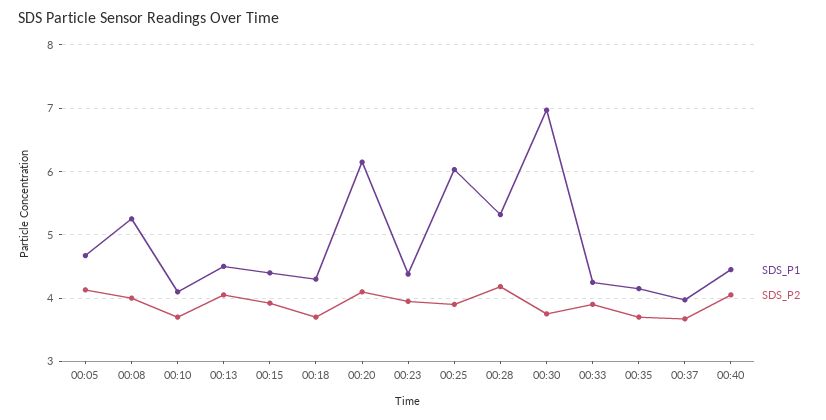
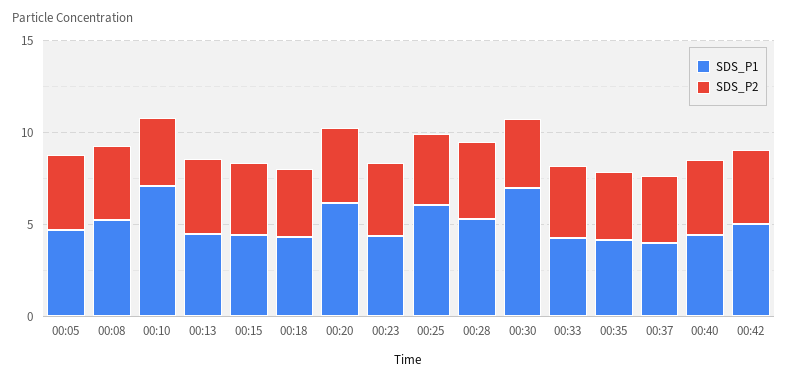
SDS_P1, 00:10: 4.1 -> 7
SDS_P1, 00:42: none -> 5
SDS_P2, 00:42: none -> 4

